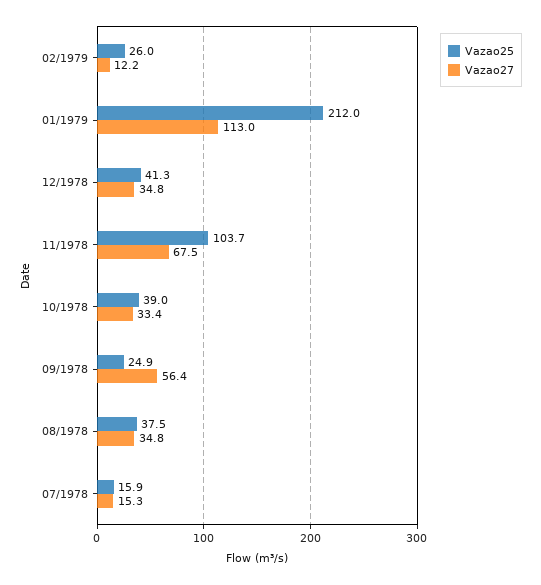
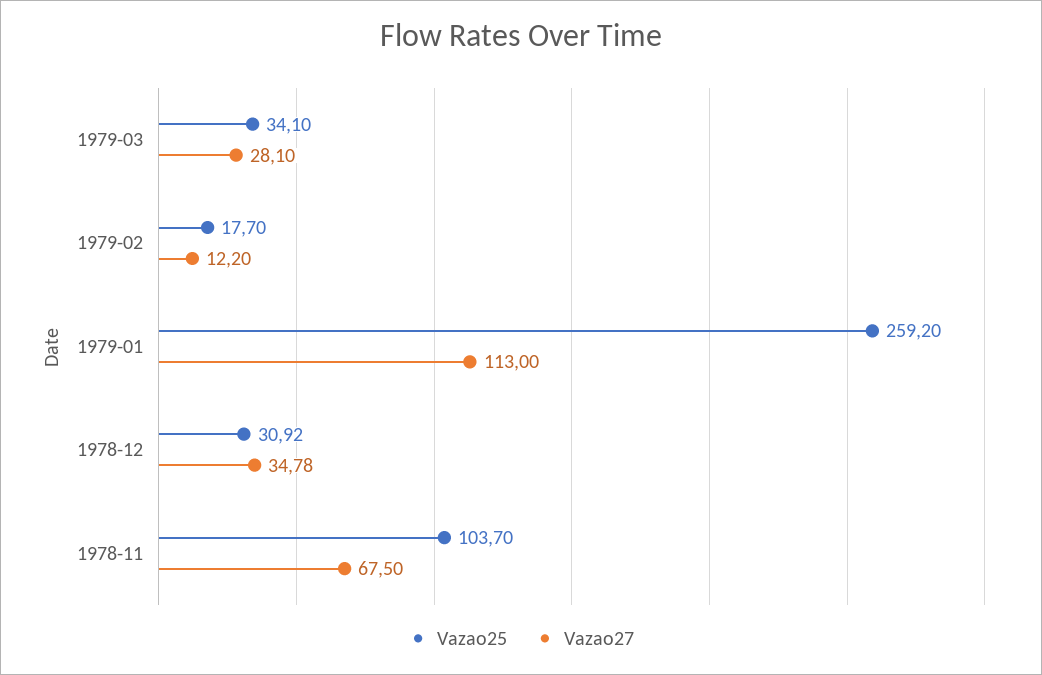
Vazao25, 02/1979: 26 -> 17.7
Vazao25, 01/1979: 212 -> 259.2
Vazao25, 12/1978: 41.3 -> 30.92
Vazao25, 10/1978: 39 -> none
Vazao27, 10/1978: 33.4 -> none
Vazao25, 09/1978: 24.9 -> none
Vazao27, 09/1978: 56.4 -> none
Vazao25, 08/1978: 37.5 -> none
Vazao27, 08/1978: 34.8 -> none
Vazao25, 07/1978: 15.9 -> none
Vazao27, 07/1978: 15.3 -> none
Vazao25, 1979-03: none -> 34.1
Vazao27, 1979-03: none -> 28.1

